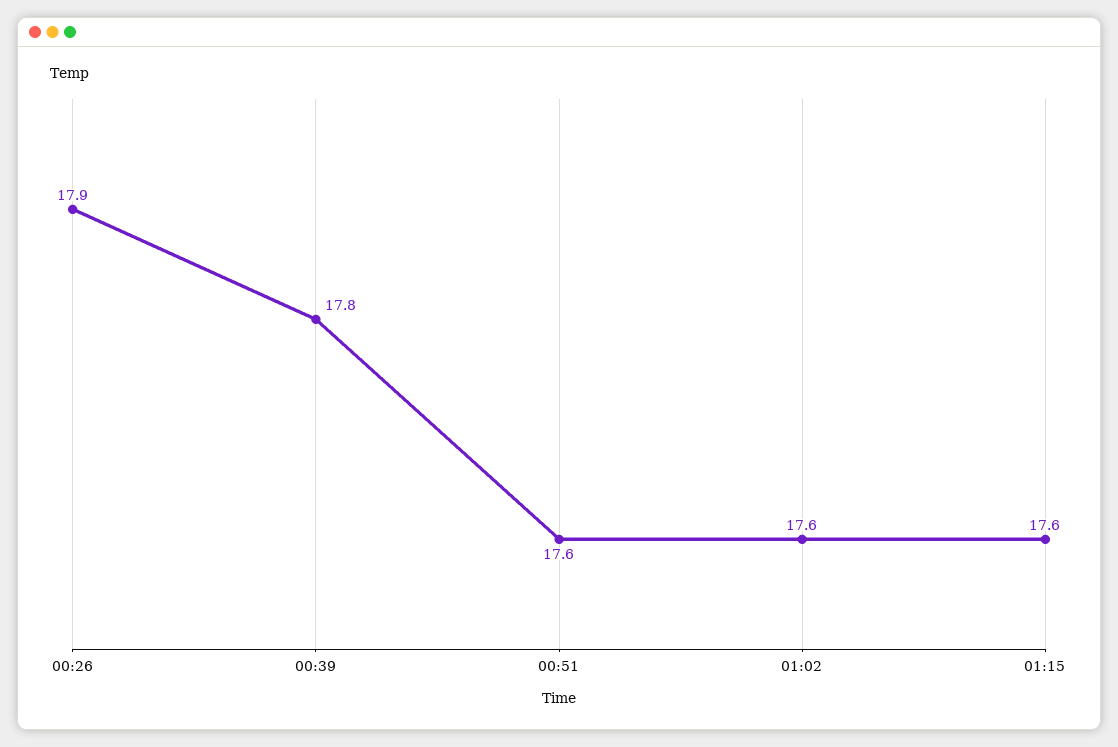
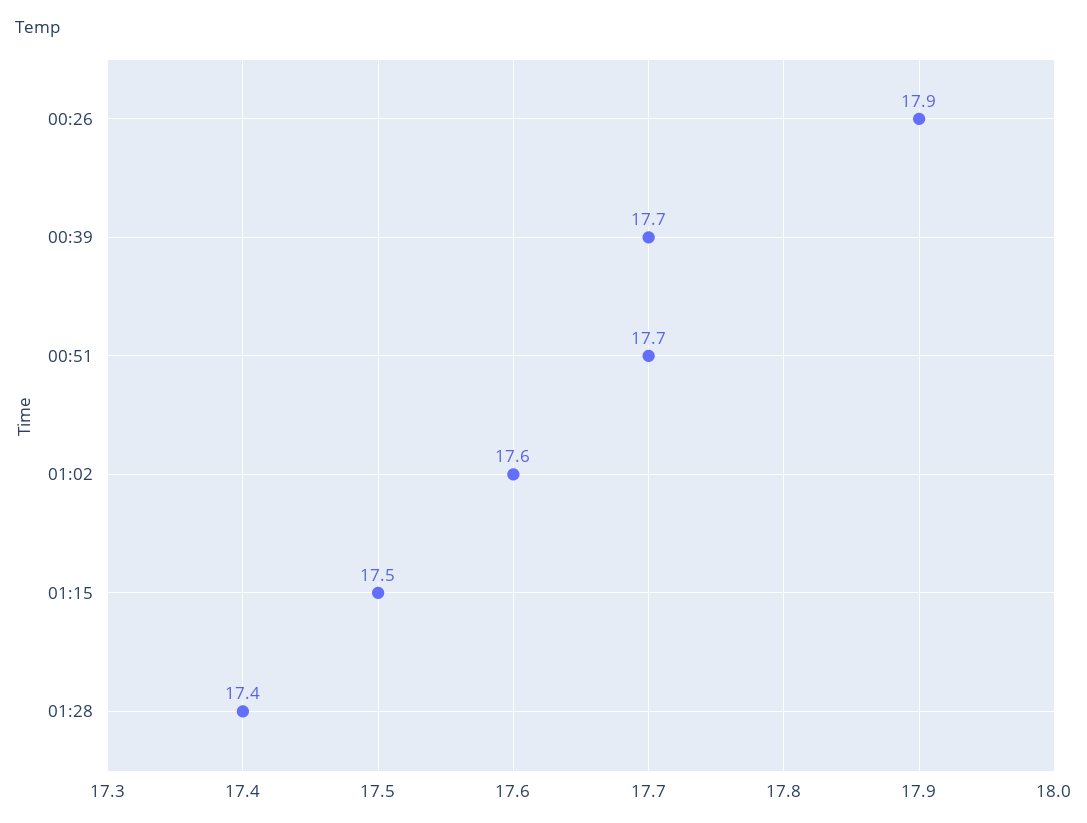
00:39: 17.8 -> 17.7
00:51: 17.6 -> 17.7
01:15: 17.6 -> 17.5
01:28: none -> 17.4

